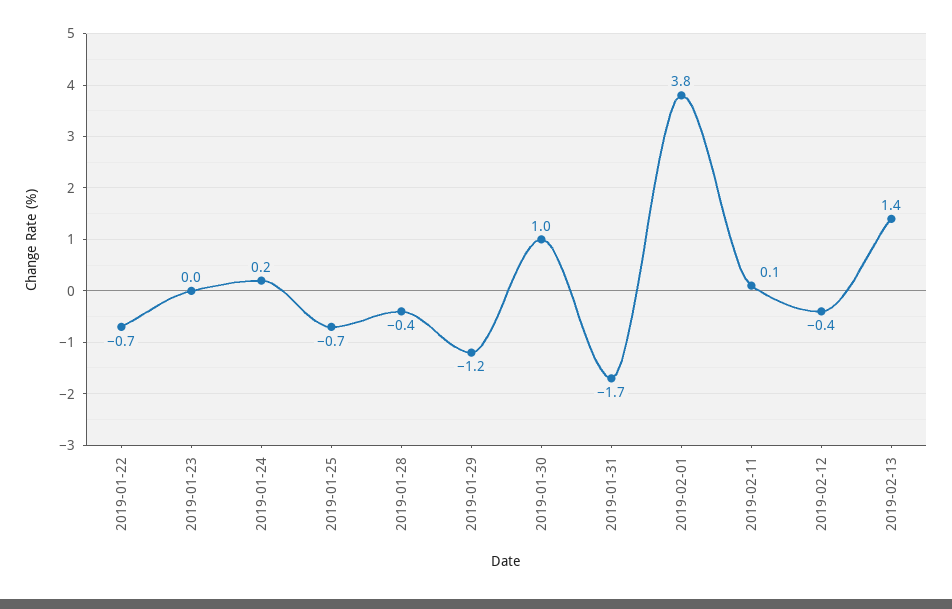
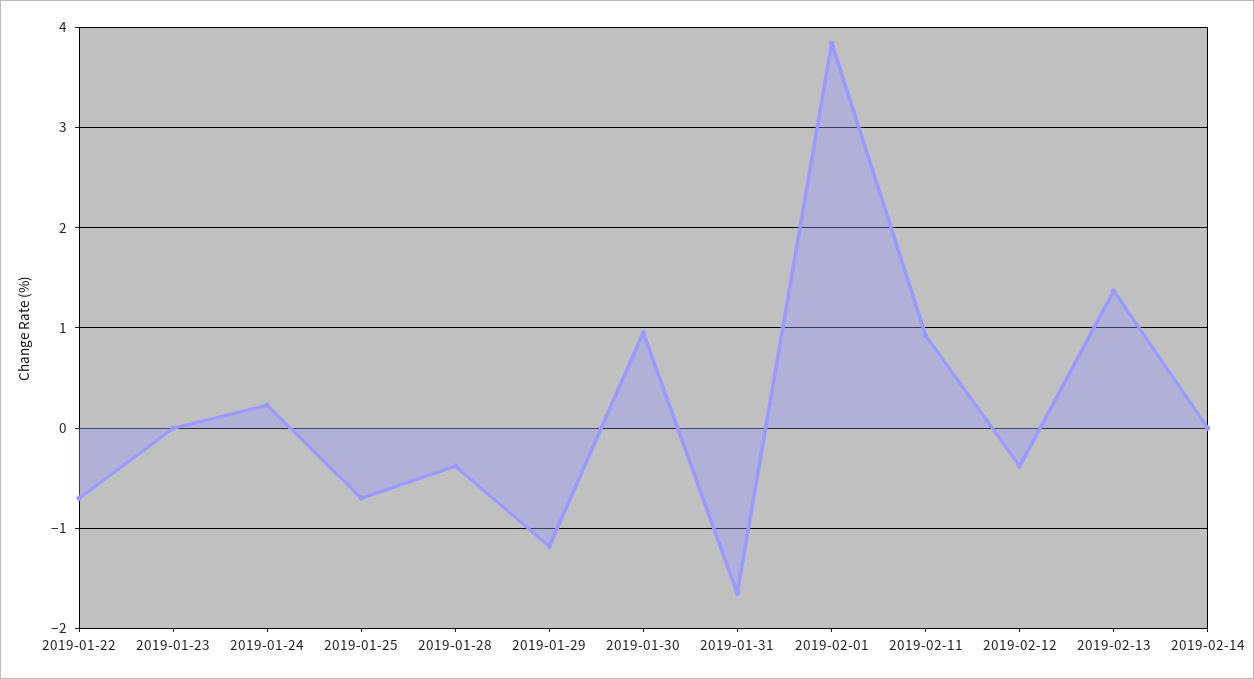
2019-02-11: 0.1 -> 0.9
2019-02-14: none -> 0

